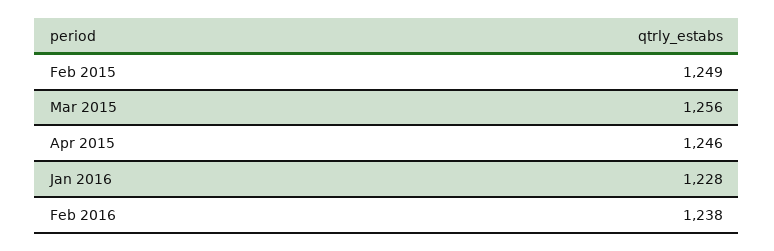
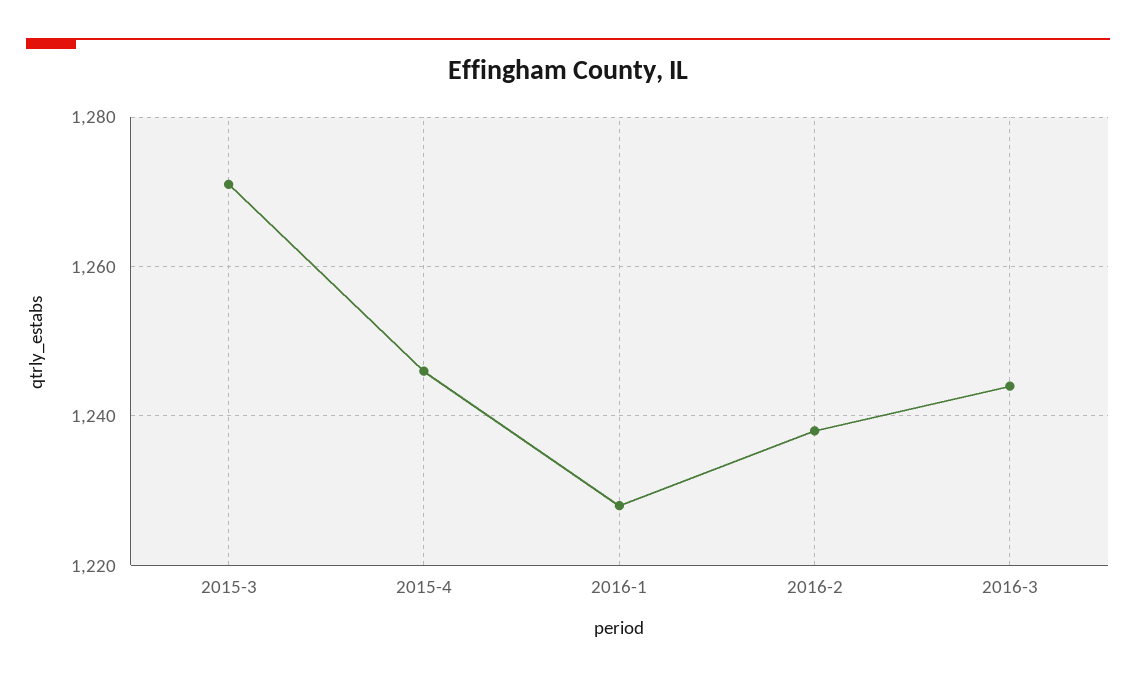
Feb 2015: 1249 -> none
Mar 2015: 1256 -> 1270
2016-3: none -> 1245

